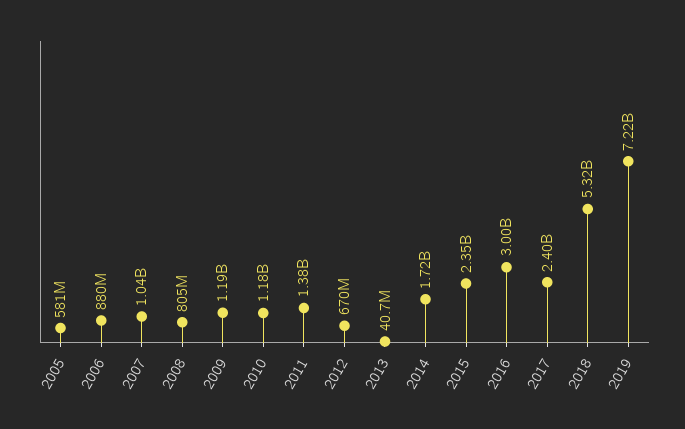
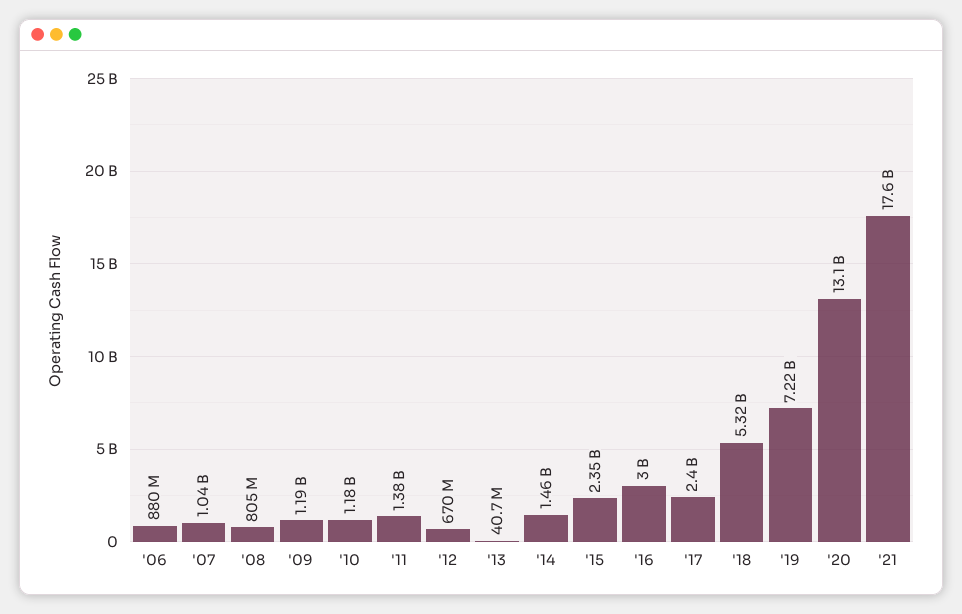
2005: 581000000 -> none
2014: 1720000000 -> 1460000000
'20: none -> 13100000000
'21: none -> 17600000000

